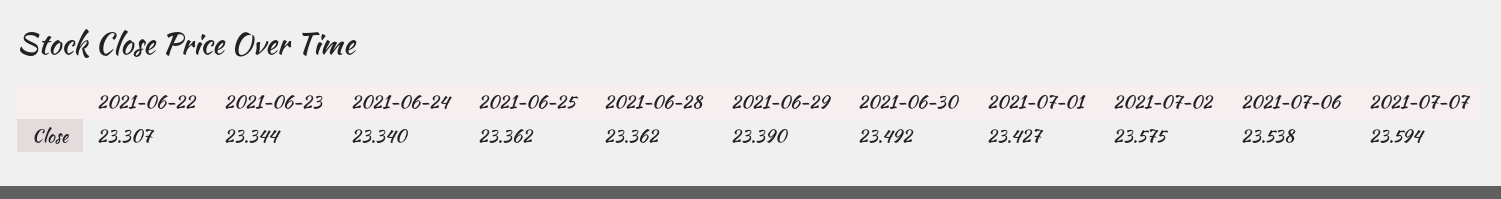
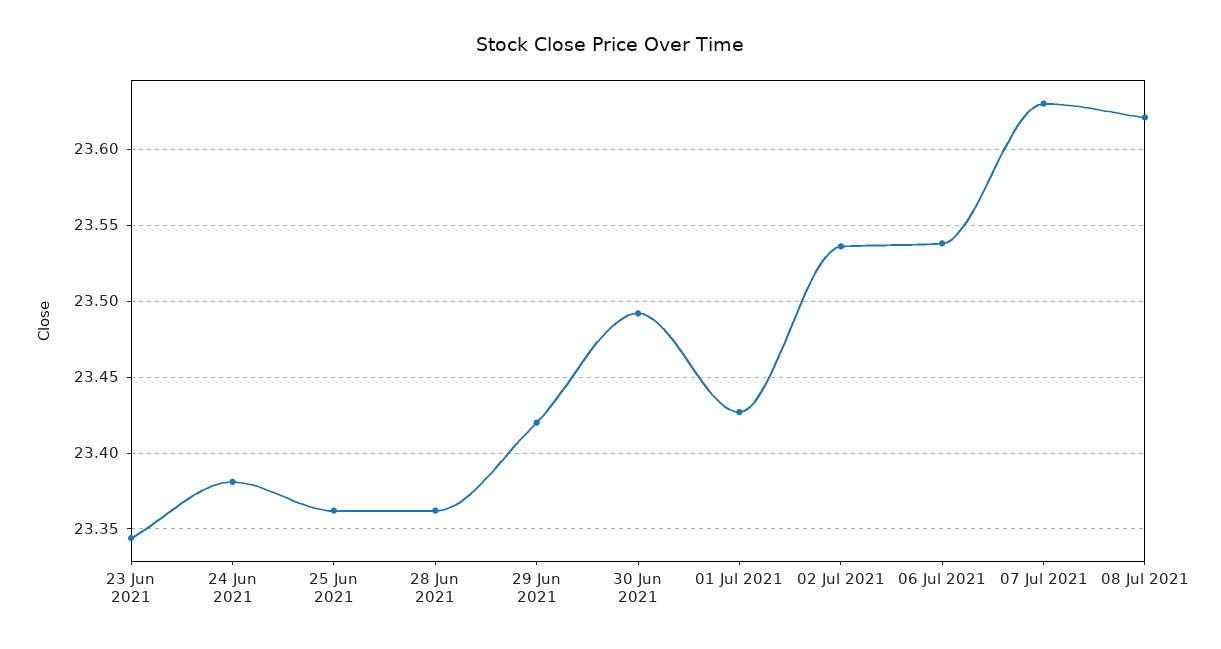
2021-06-22: 23.307 -> none
2021-06-24: 23.34 -> 23.38
2021-06-29: 23.39 -> 23.42
2021-07-02: 23.575 -> 23.535
2021-07-07: 23.594 -> 23.63
08 Jul 2021: none -> 23.62

